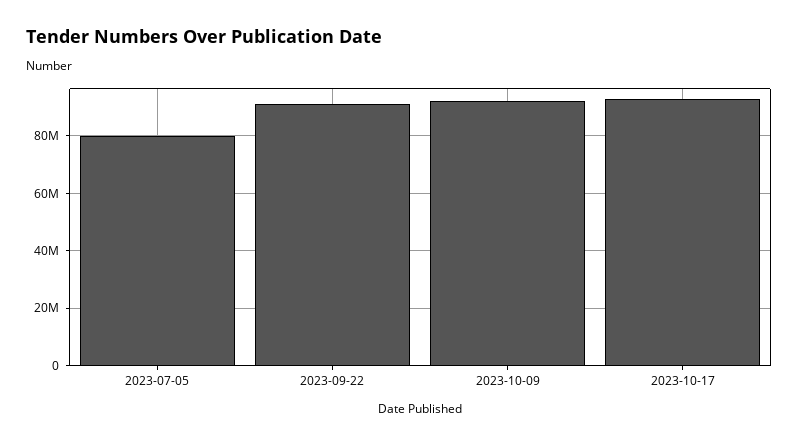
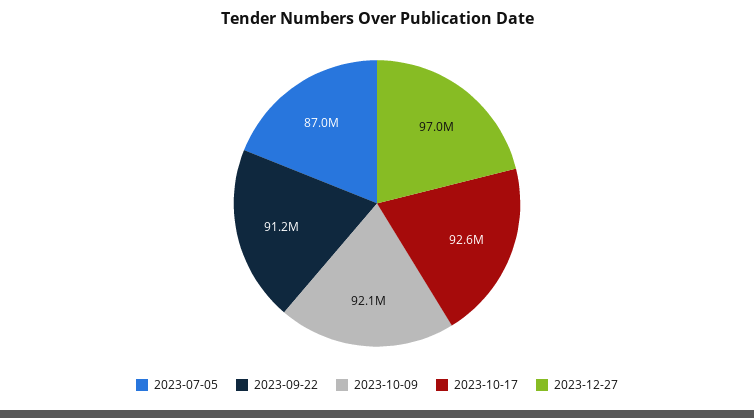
2023-07-05: 80000000 -> 87000000
2023-12-27: none -> 97000000

